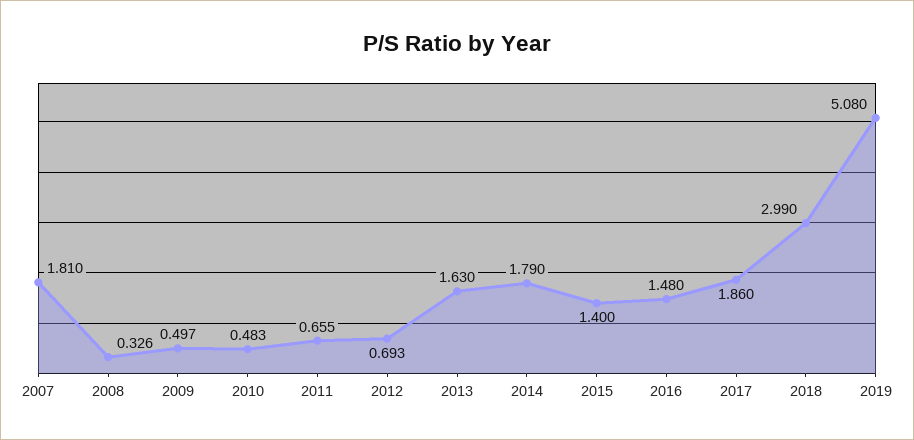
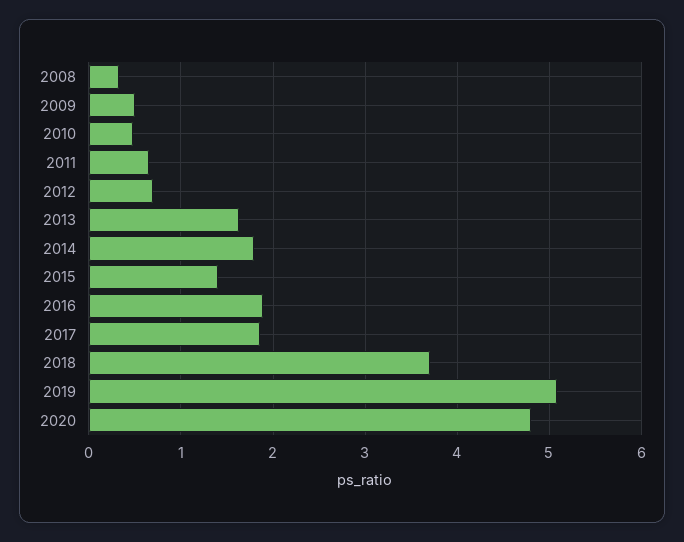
2007: 1.81 -> none
2016: 1.48 -> 1.9
2018: 2.99 -> 3.7
2020: none -> 4.8

